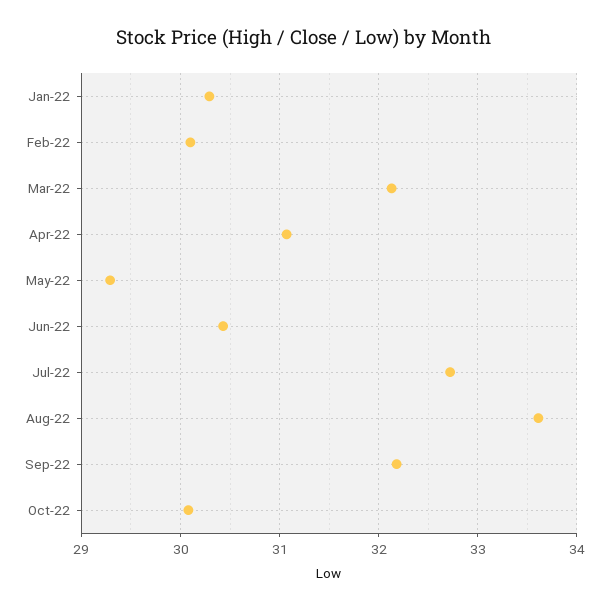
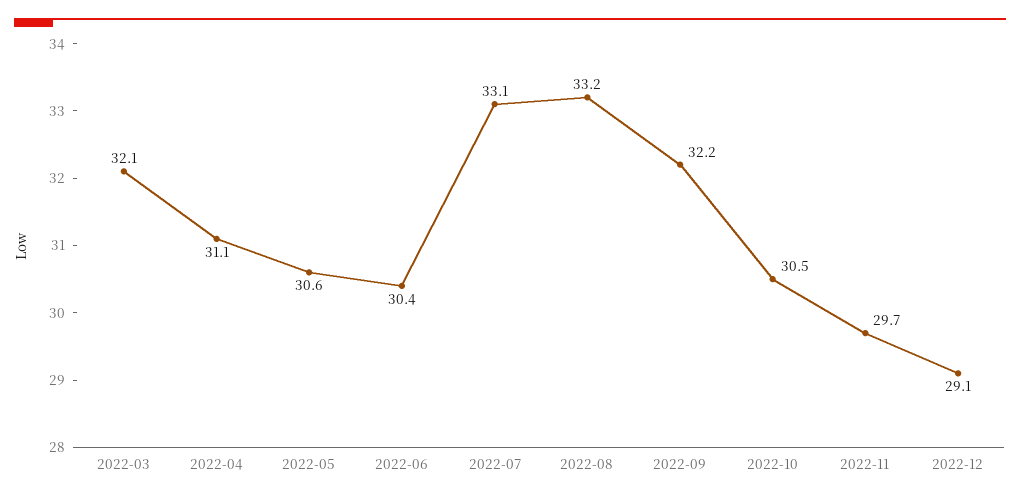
Jan-22: 30.3 -> none
Feb-22: 30.1 -> none
May-22: 29.3 -> 30.6
Jul-22: 32.7 -> 33.1
Aug-22: 33.6 -> 33.2
Oct-22: 30.1 -> 30.5
2022-11: none -> 29.7
2022-12: none -> 29.1

